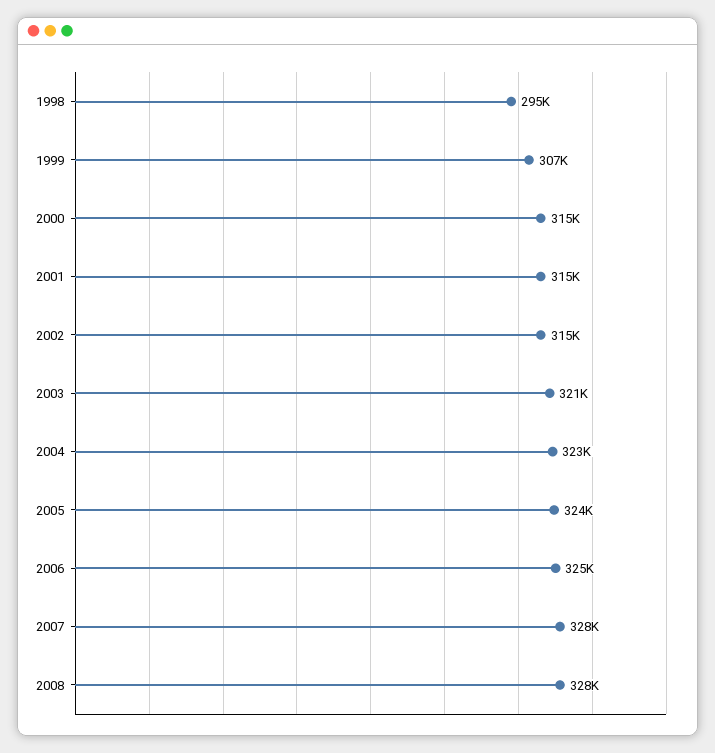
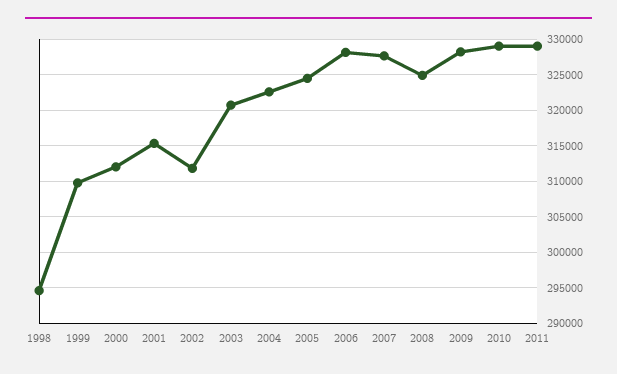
1999: 307000 -> 310000
2000: 315000 -> 312000
2002: 315000 -> 312000
2006: 325000 -> 328000
2008: 328000 -> 325000
2009: none -> 328000
2010: none -> 329000
2011: none -> 329000

